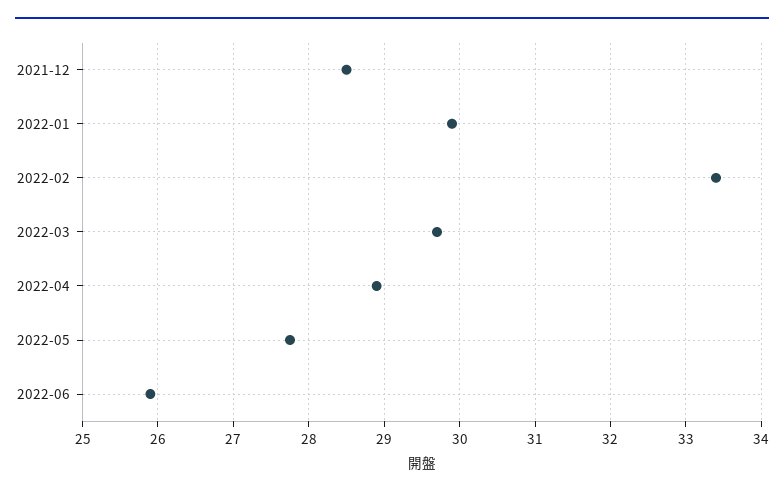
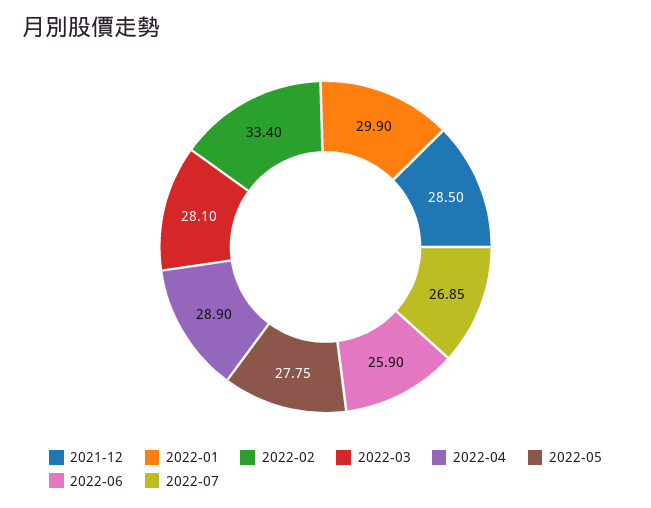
2022-03: 29.7 -> 28.1
2022-07: none -> 26.85

